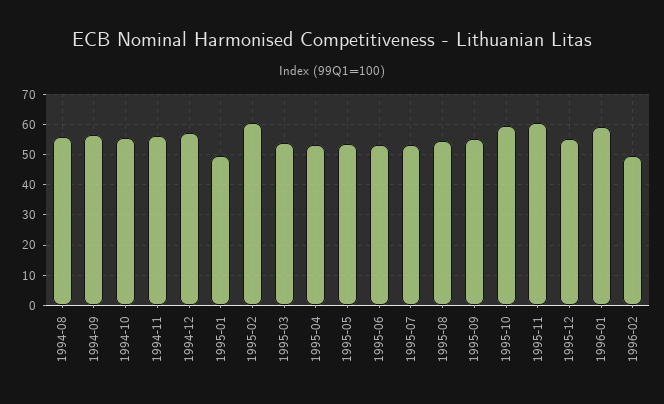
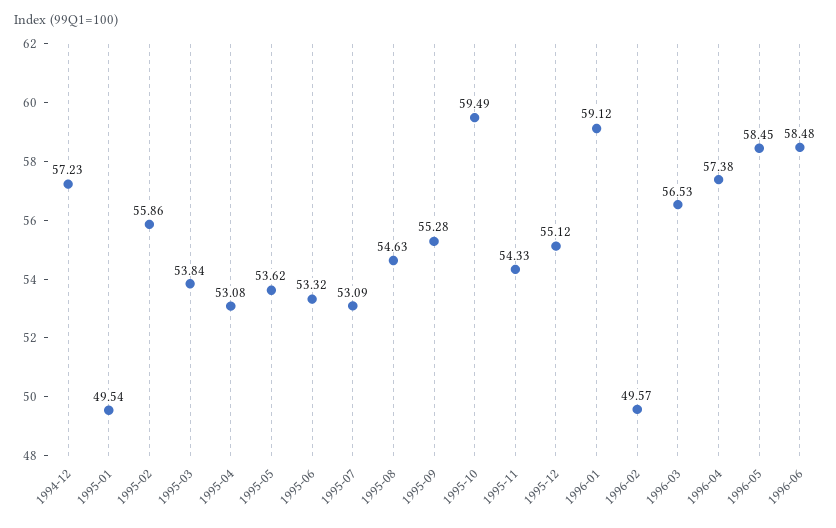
1994-08: 56 -> none
1994-09: 56 -> none
1994-10: 56 -> none
1994-11: 56 -> none
1995-02: 60 -> 55.86
1995-11: 60 -> 54.33
1996-03: none -> 56.53
1996-04: none -> 57.38
1996-05: none -> 58.45
1996-06: none -> 58.48

